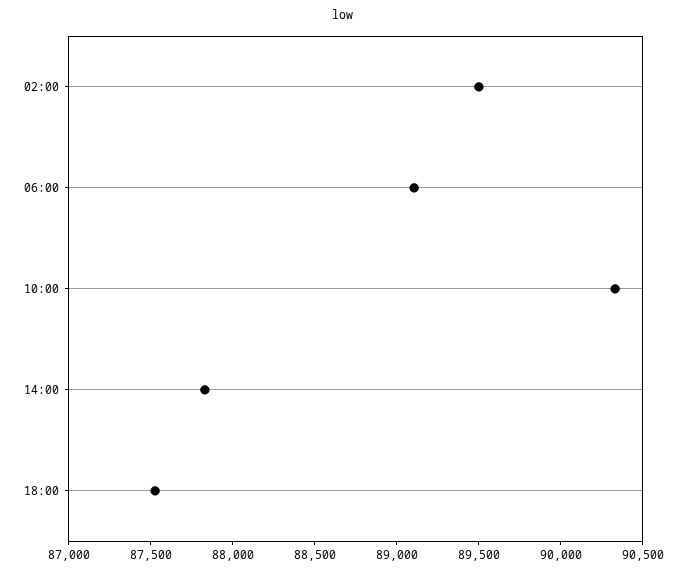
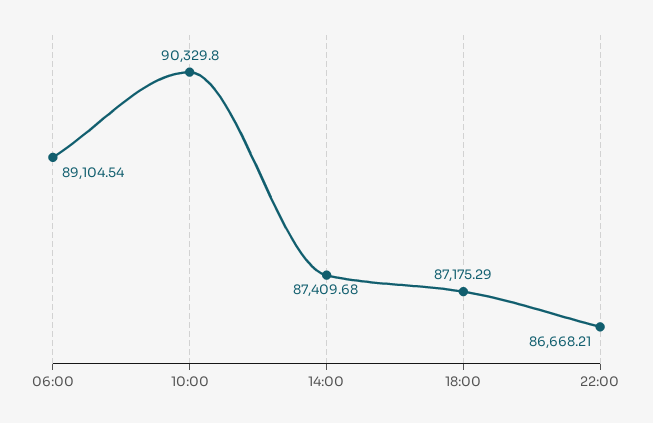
02:00: 89500 -> none
14:00: 87800 -> 87409.68
18:00: 87500 -> 87175.29
22:00: none -> 86668.21

